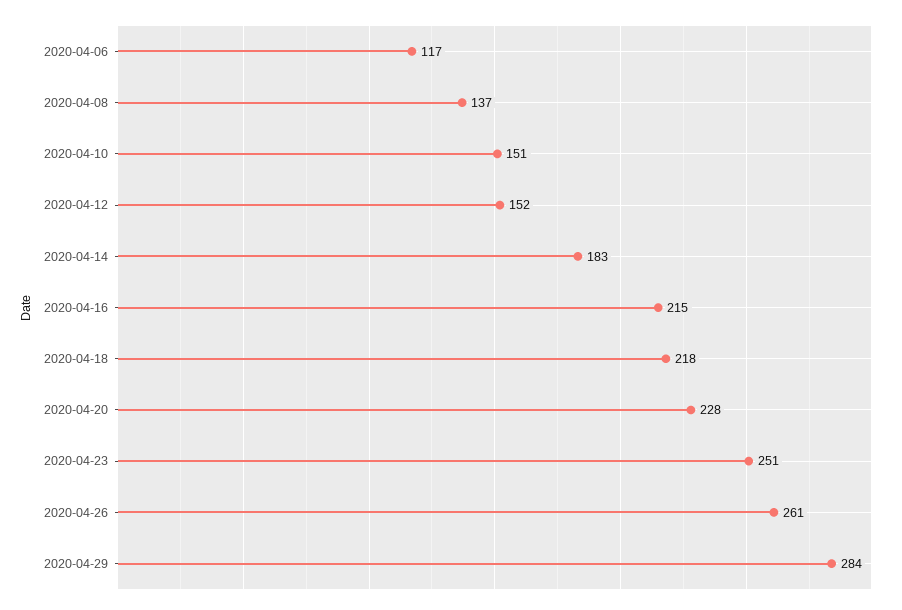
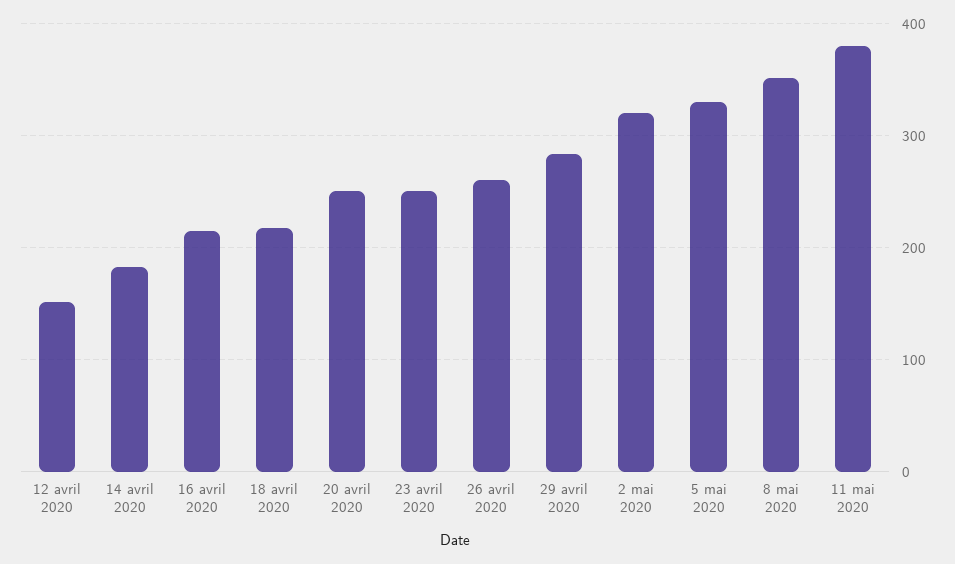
2020-04-06: 117 -> none
2020-04-08: 137 -> none
2020-04-10: 151 -> none
2020-04-20: 228 -> 250
2 mai 2020: none -> 320
5 mai 2020: none -> 330
8 mai 2020: none -> 350
11 mai 2020: none -> 380

